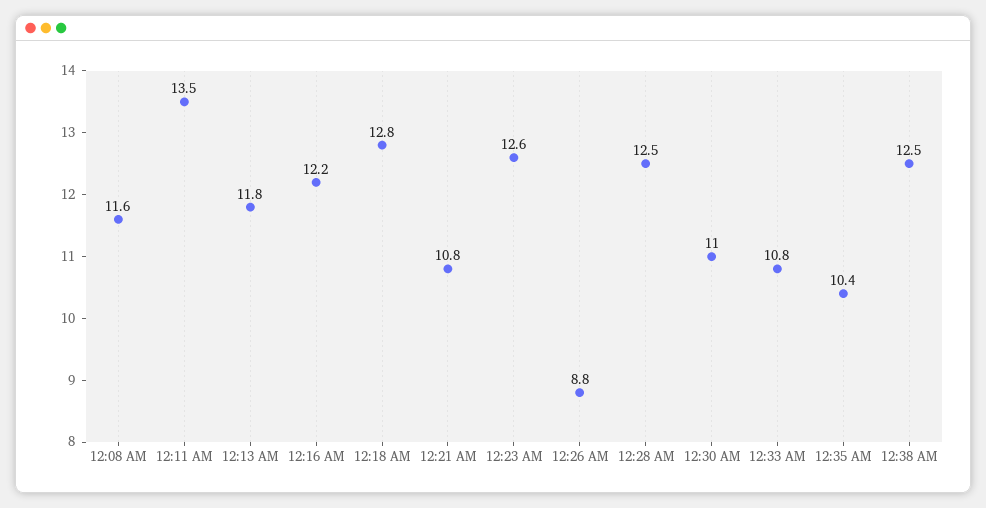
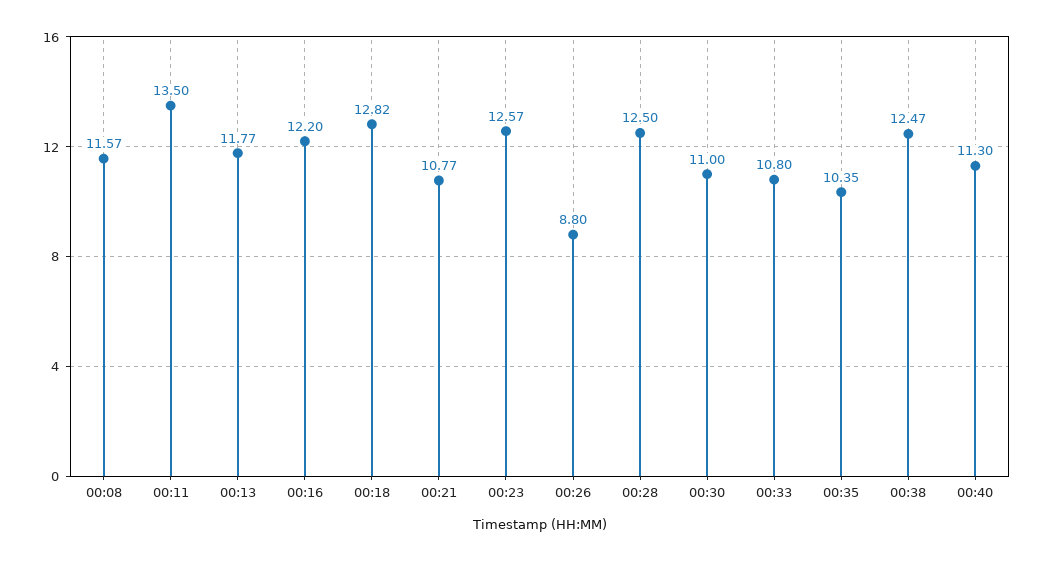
00:40: none -> 11.3

